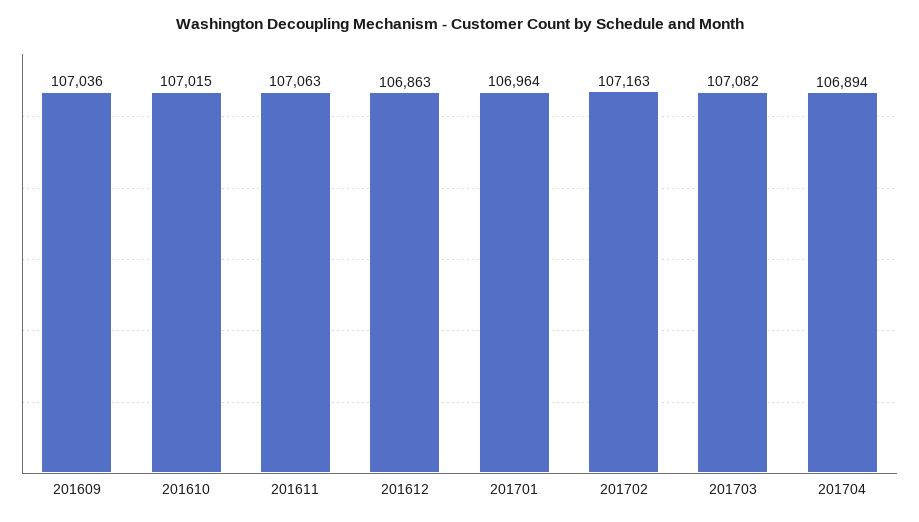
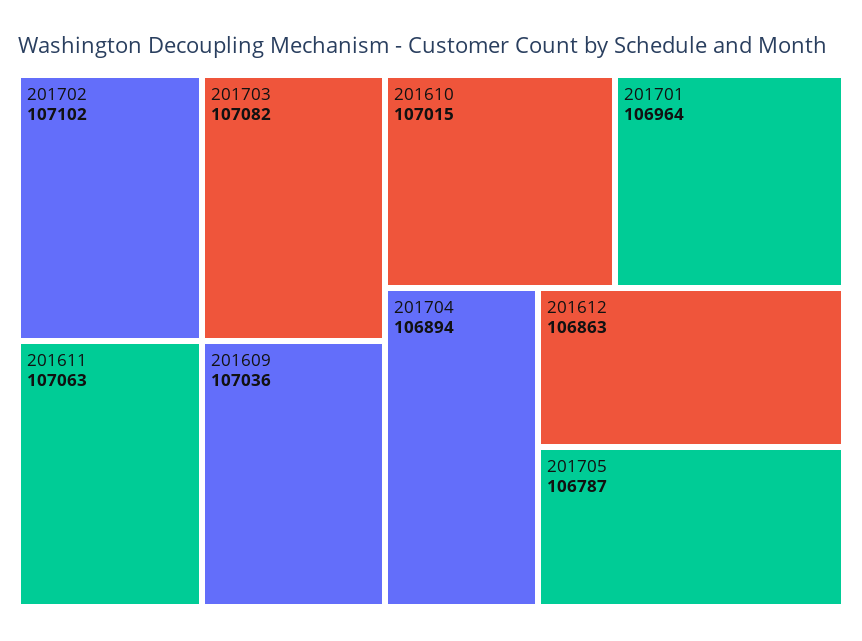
201702: 107163 -> 107102
201705: none -> 106787

